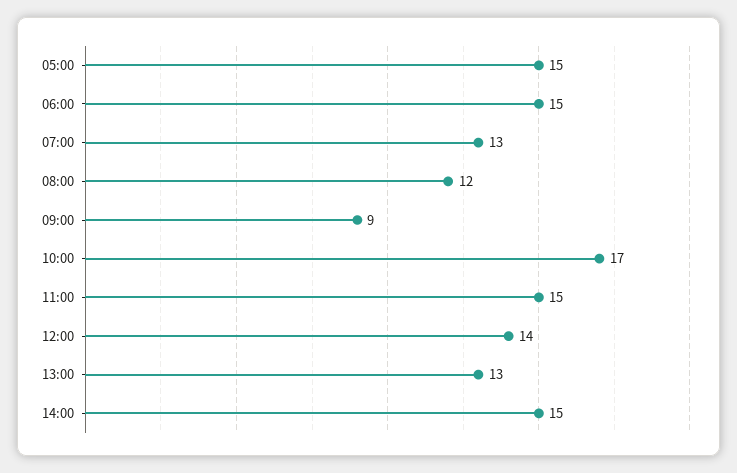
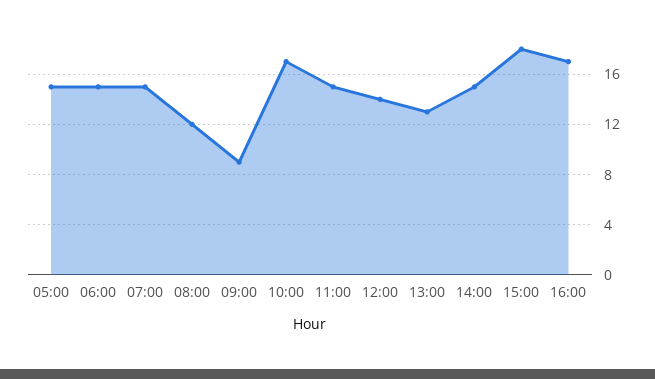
07:00: 13 -> 15
15:00: none -> 18
16:00: none -> 17

